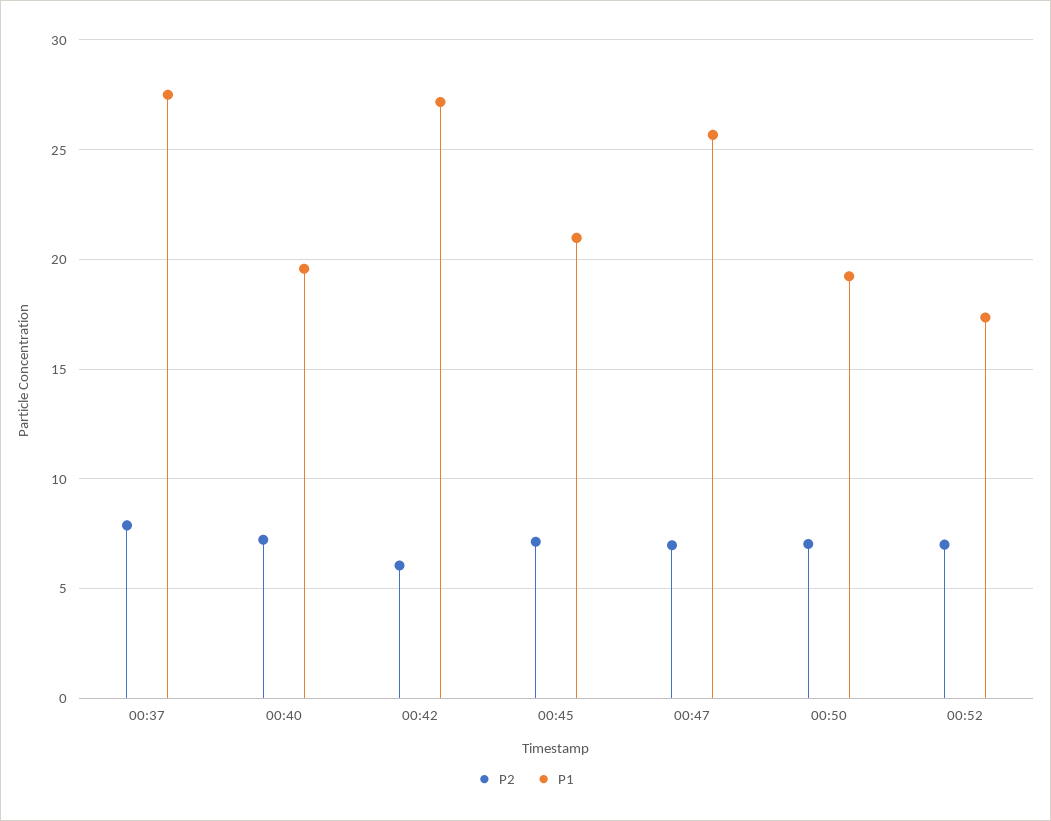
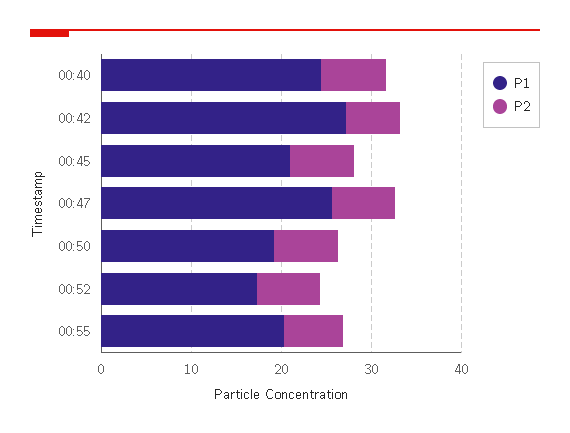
P2, 00:37: 8 -> none
P1, 00:37: 27.5 -> none
P1, 00:40: 19.5 -> 24
P1, 00:55: none -> 20
P2, 00:55: none -> 6

